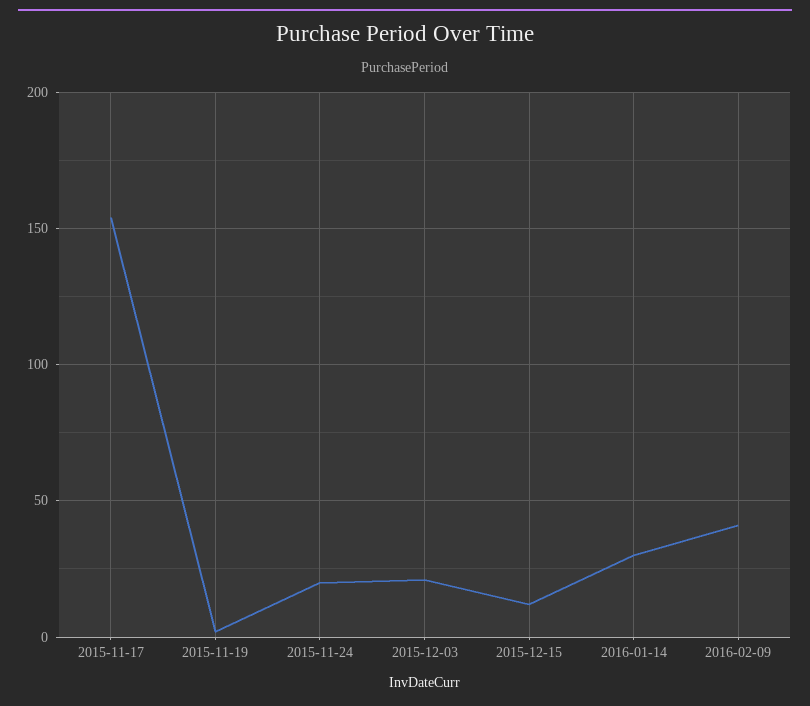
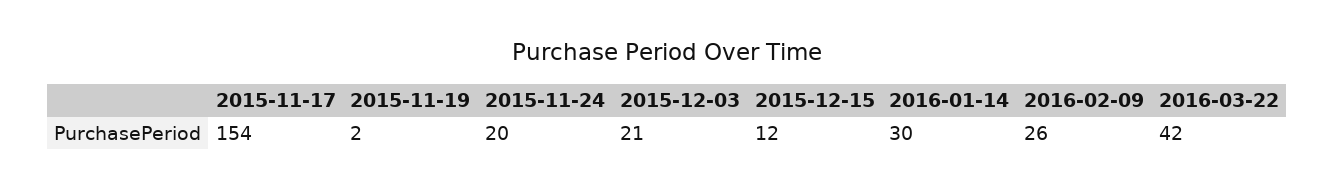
2016-02-09: 40 -> 26
2016-03-22: none -> 42

